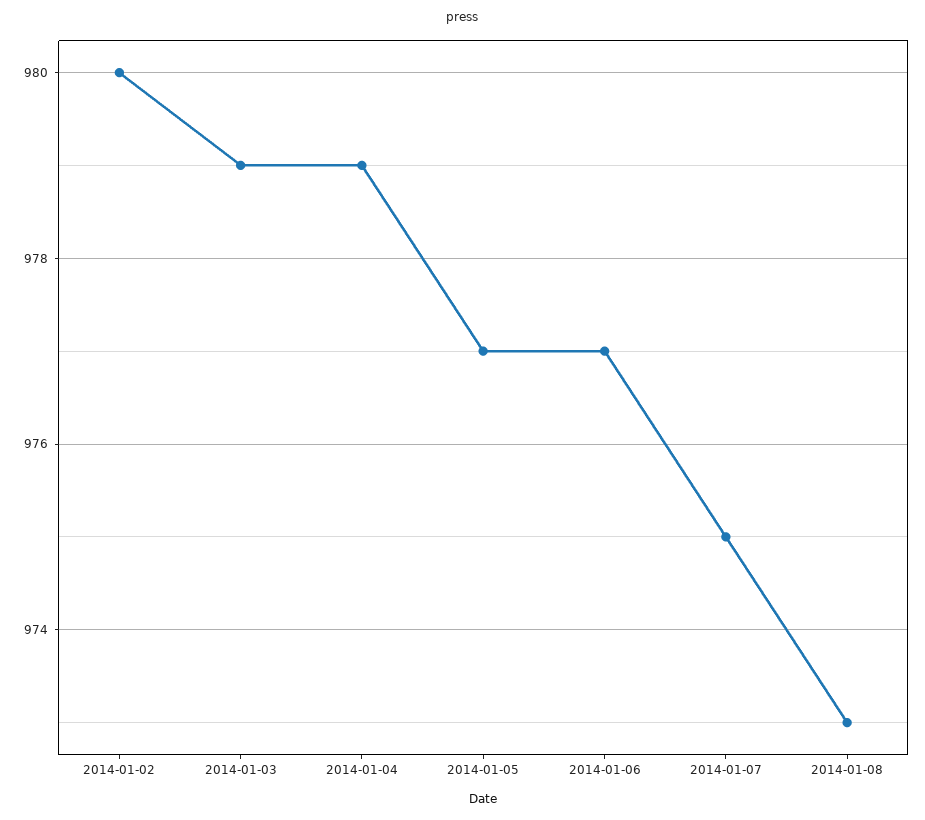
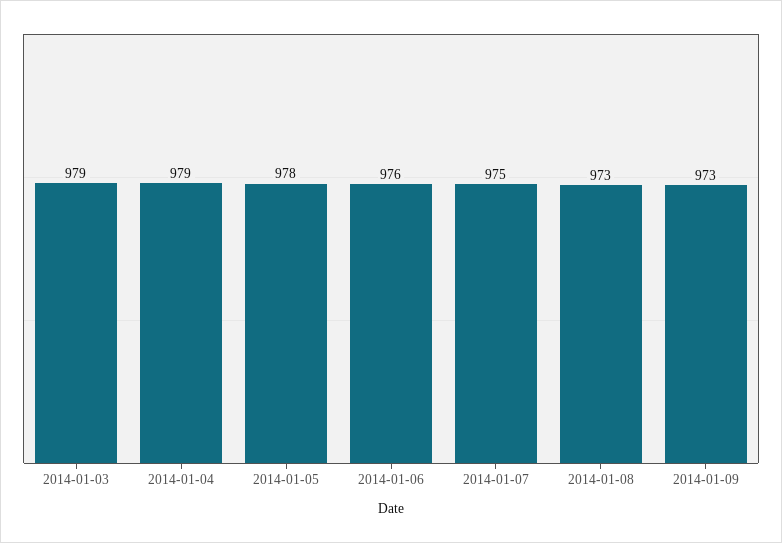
2014-01-02: 980 -> none
2014-01-05: 977 -> 978
2014-01-06: 977 -> 976
2014-01-09: none -> 973

